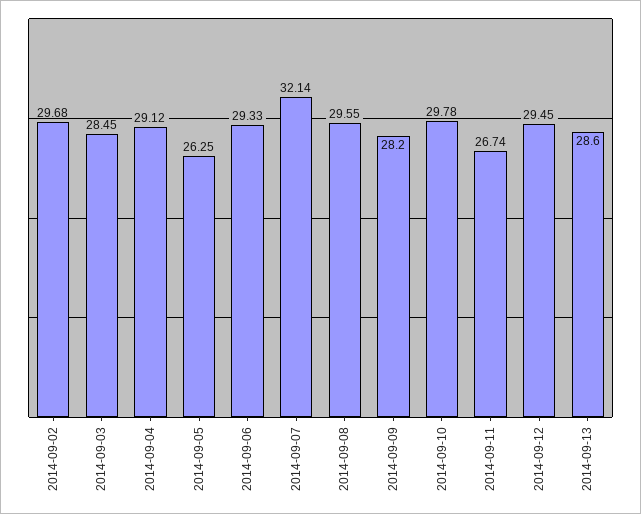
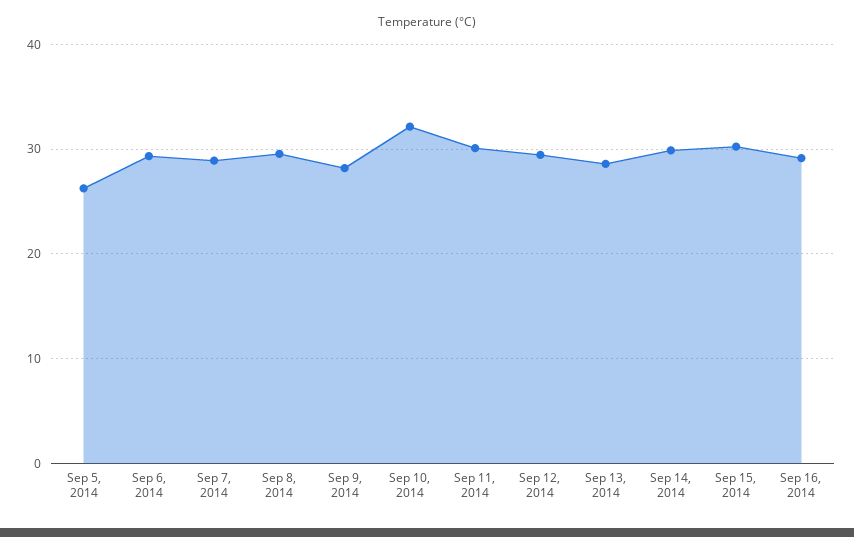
2014-09-02: 29.68 -> none
2014-09-03: 28.45 -> none
2014-09-04: 29.12 -> none
2014-09-07: 32.14 -> 29
2014-09-10: 29.78 -> 32
2014-09-11: 26.74 -> 30
Sep 14, 2014: none -> 30
Sep 15, 2014: none -> 30
Sep 16, 2014: none -> 29

